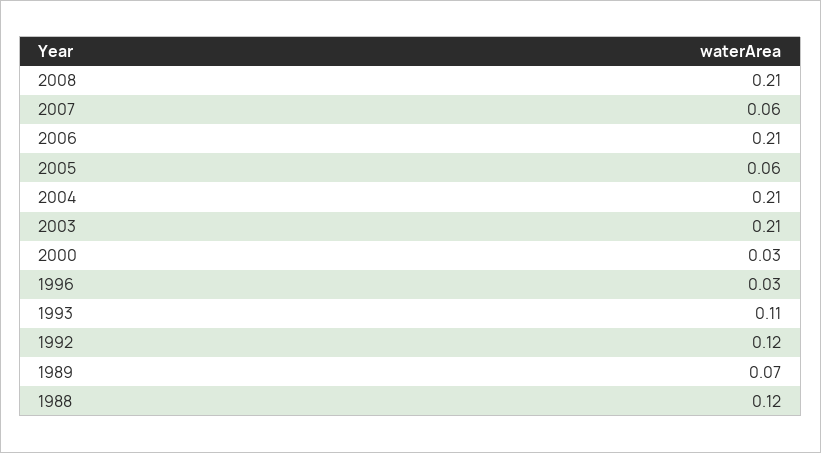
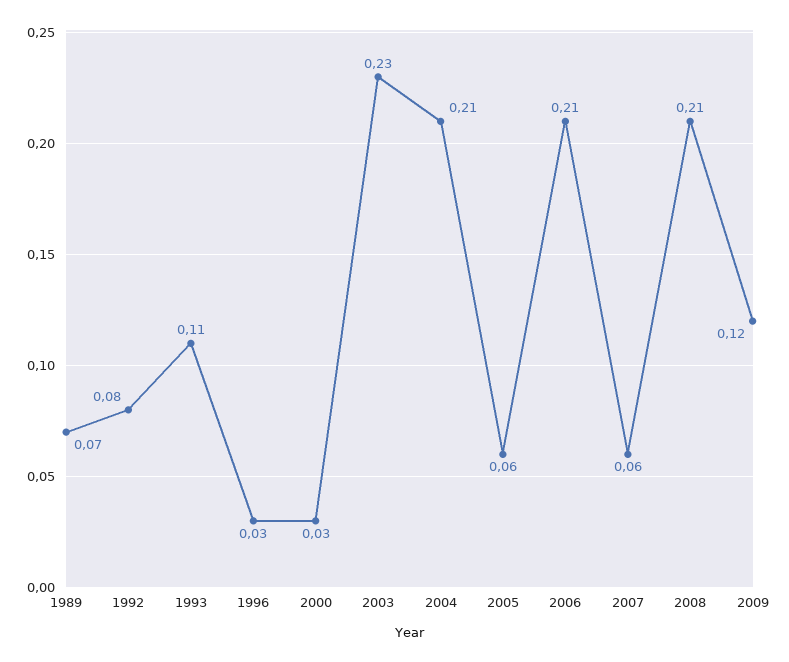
2003: 0.21 -> 0.23
1992: 0.12 -> 0.08
1988: 0.12 -> none
2009: none -> 0.12

